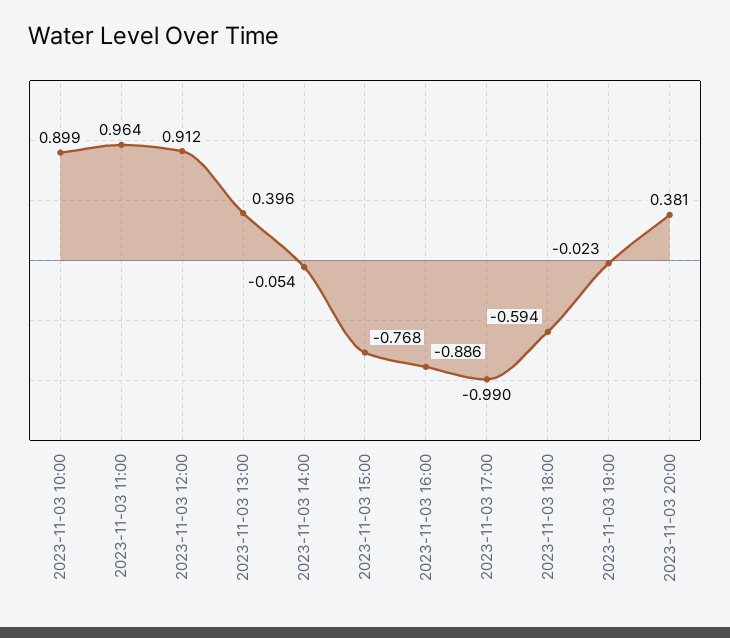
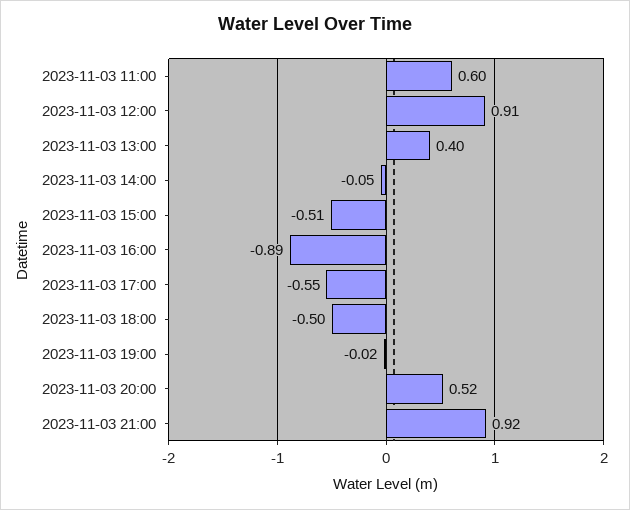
2023-11-03 10:00: 0.899 -> none
2023-11-03 11:00: 0.964 -> 0.6
2023-11-03 15:00: -0.768 -> -0.51
2023-11-03 17:00: -0.99 -> -0.55
2023-11-03 18:00: -0.594 -> -0.5
2023-11-03 20:00: 0.381 -> 0.52
2023-11-03 21:00: none -> 0.92

